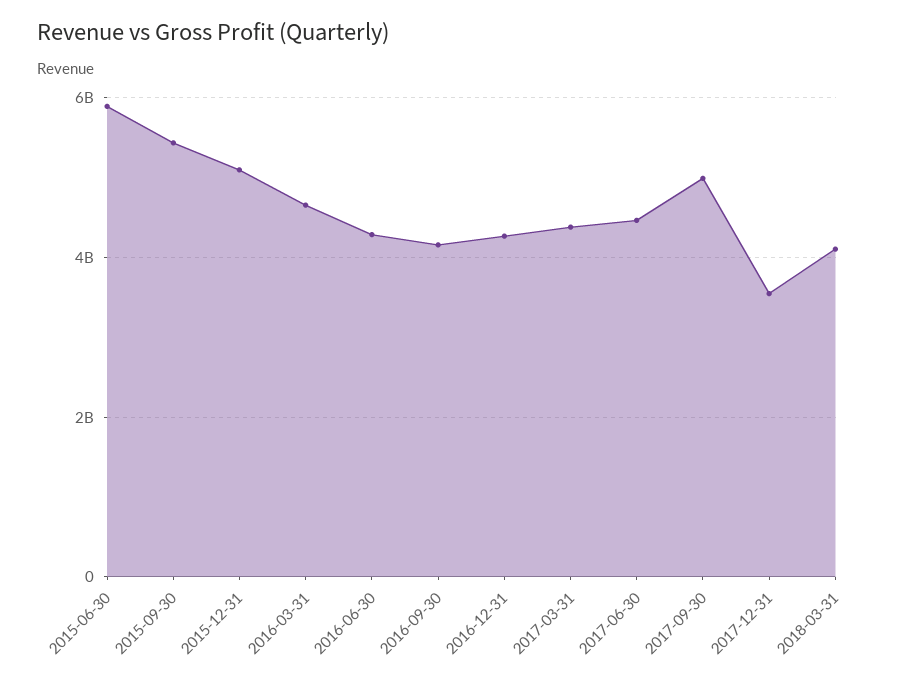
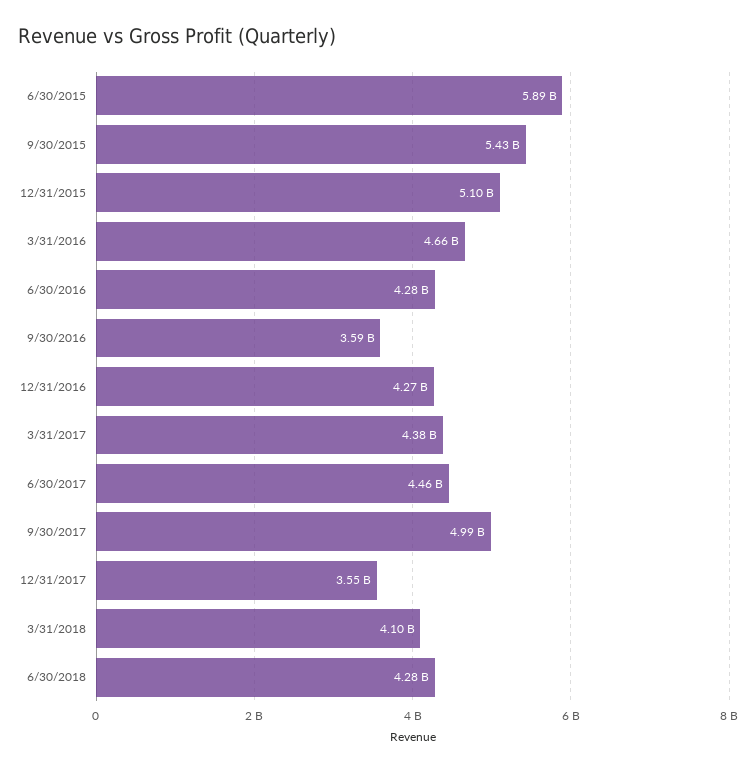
2016-09-30: 4200000000 -> 3590000000
6/30/2018: none -> 4280000000

